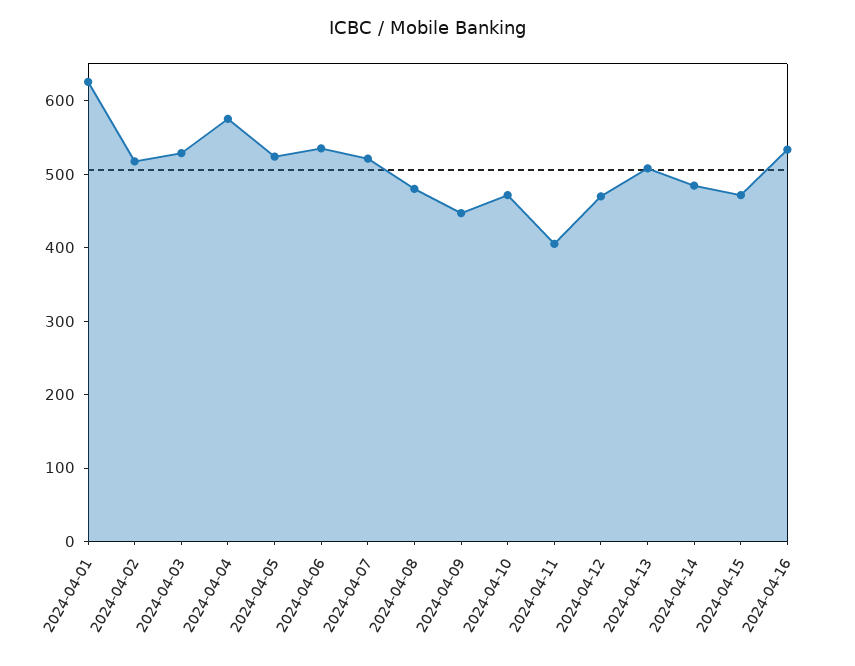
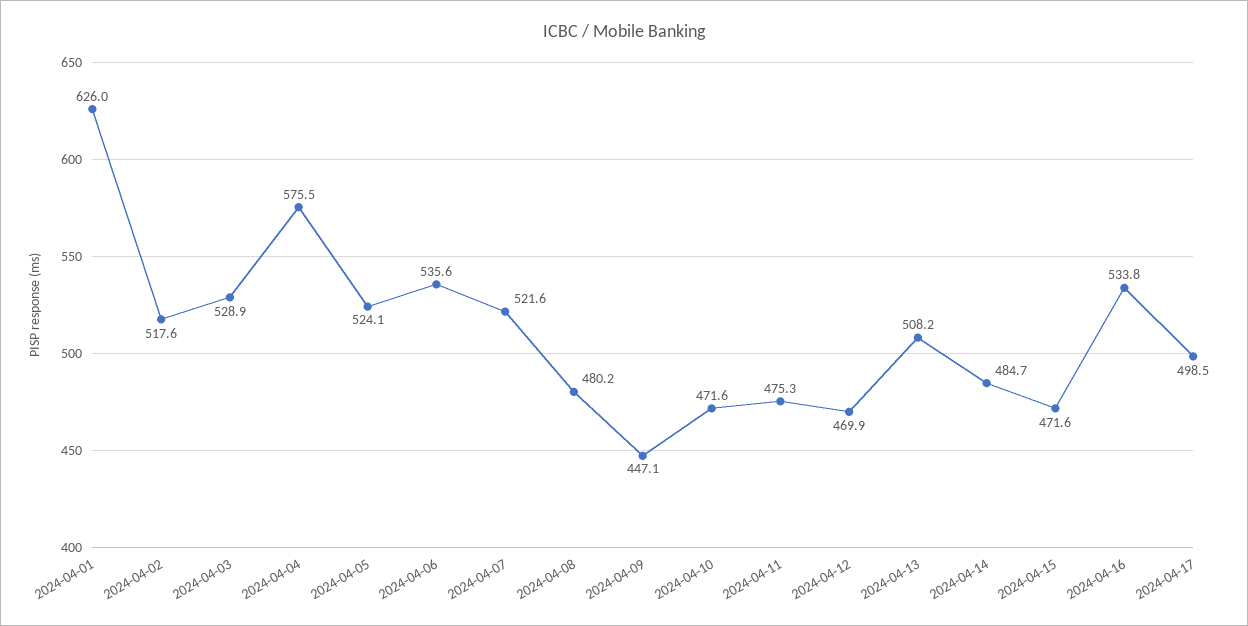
2024-04-11: 400 -> 475.3
2024-04-17: none -> 498.5

